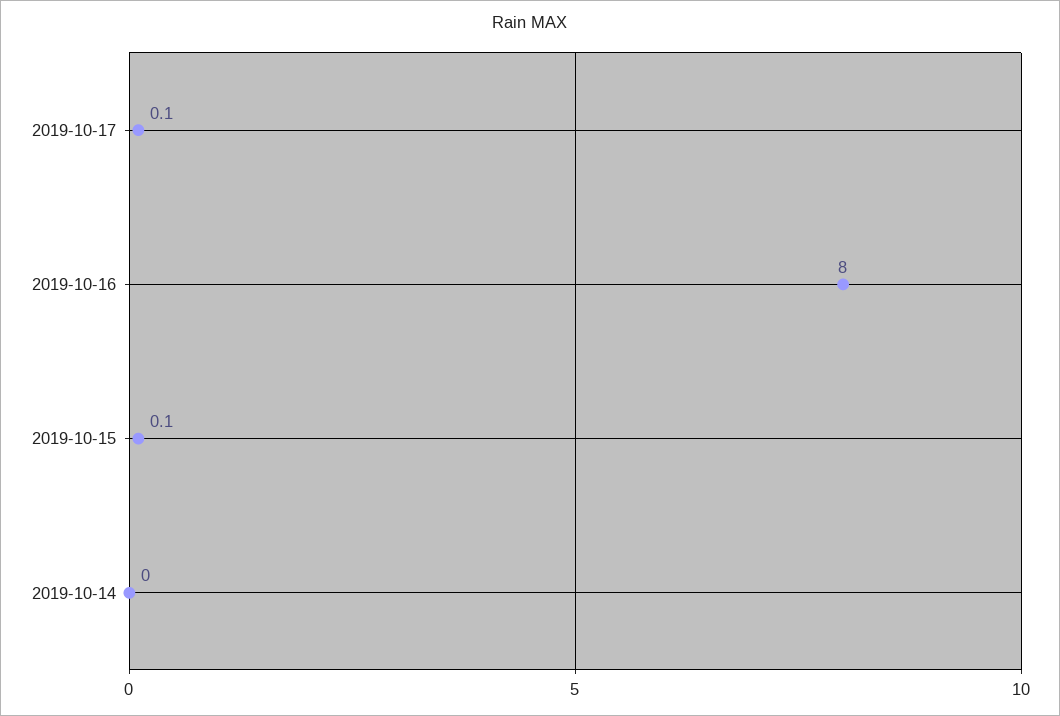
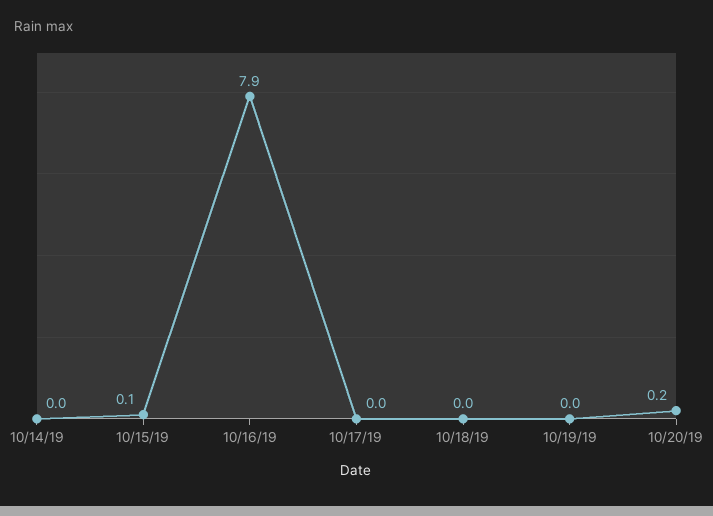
2019-10-17: 0.1 -> 0
2019-10-16: 8 -> 7.9
10/18/19: none -> 0
10/19/19: none -> 0
10/20/19: none -> 0.2

